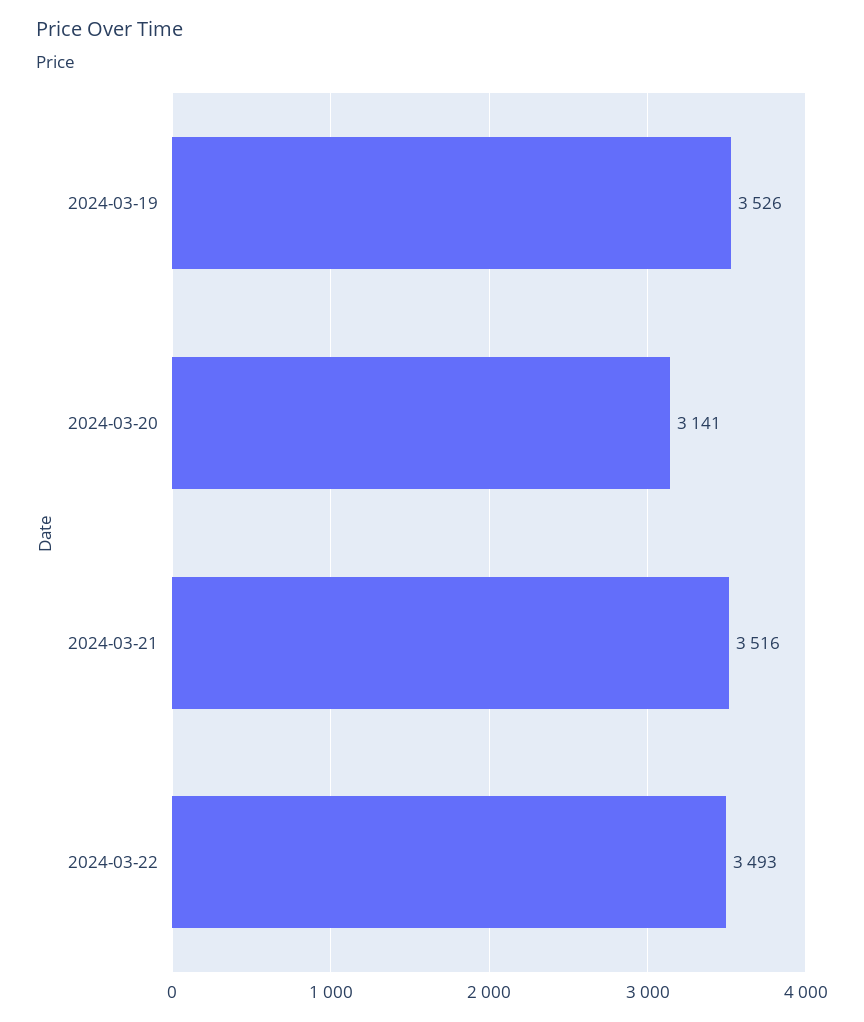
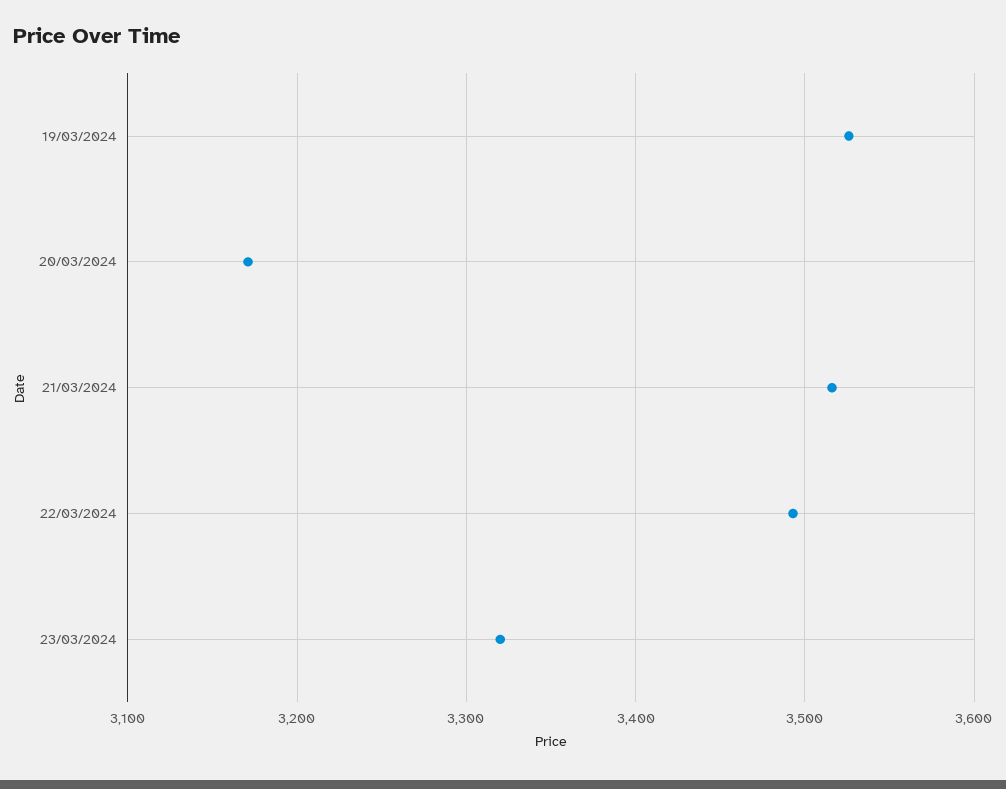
2024-03-20: 3141 -> 3170
23/03/2024: none -> 3320

